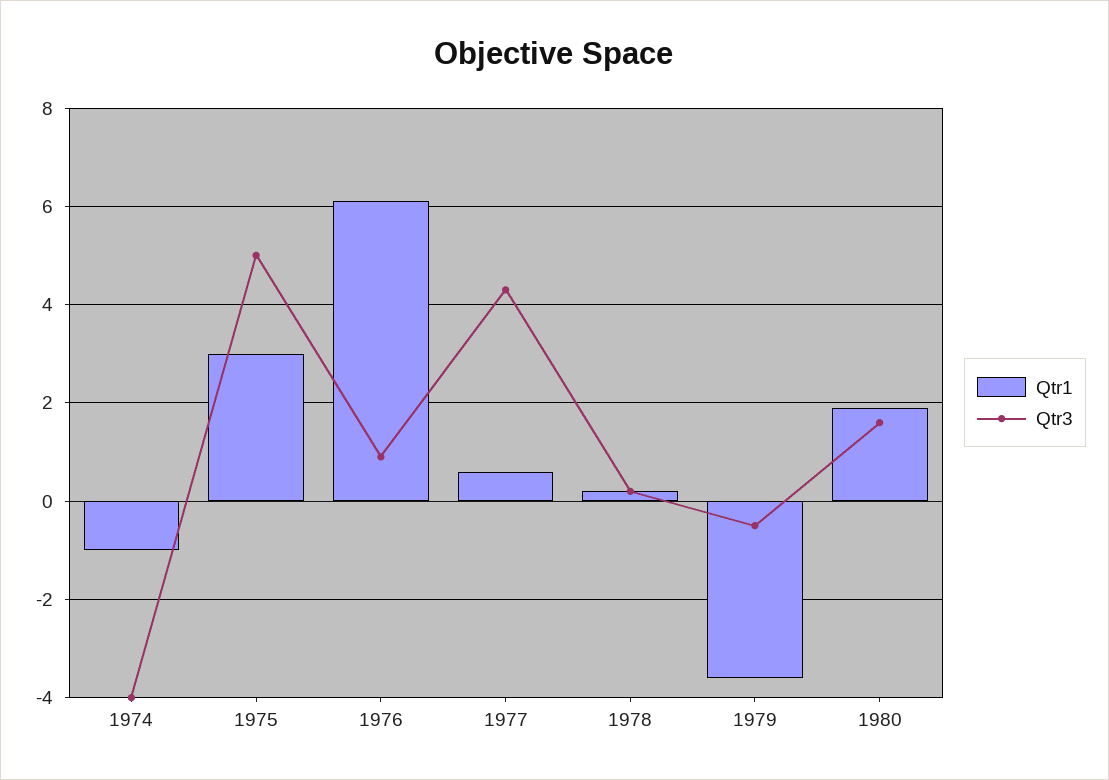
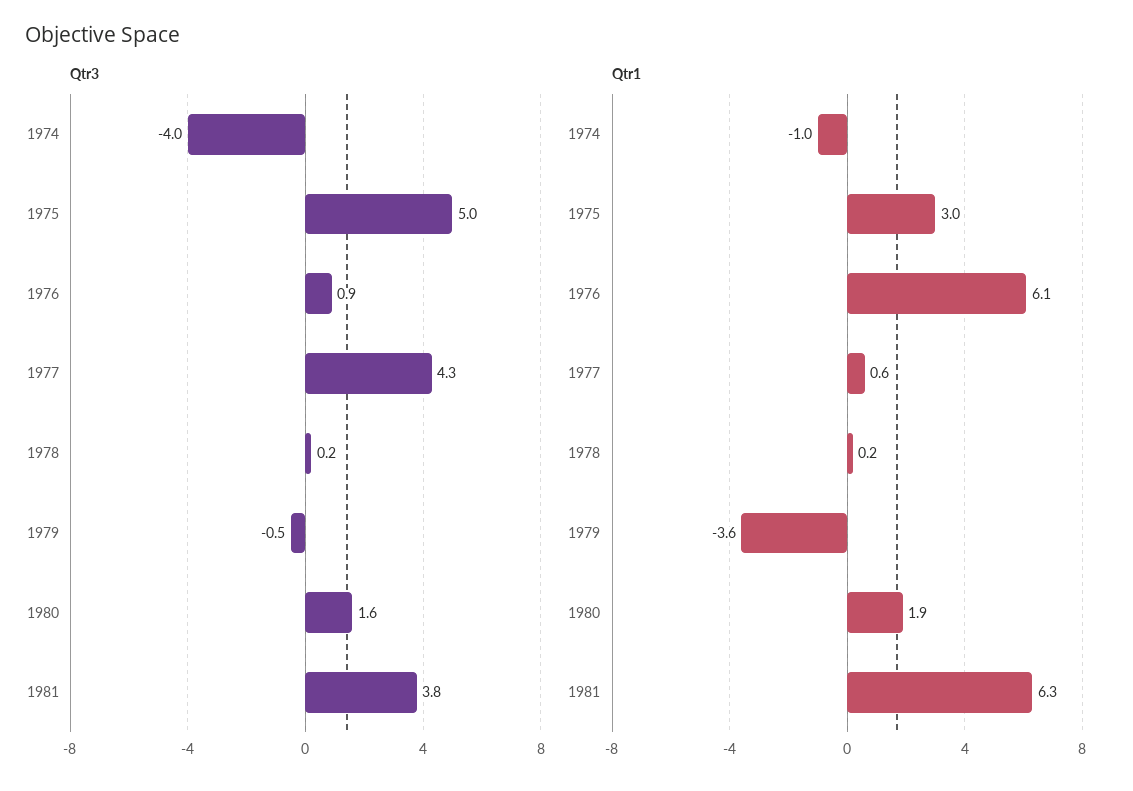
Qtr3, 1981: none -> 3.8
Qtr1, 1981: none -> 6.3

